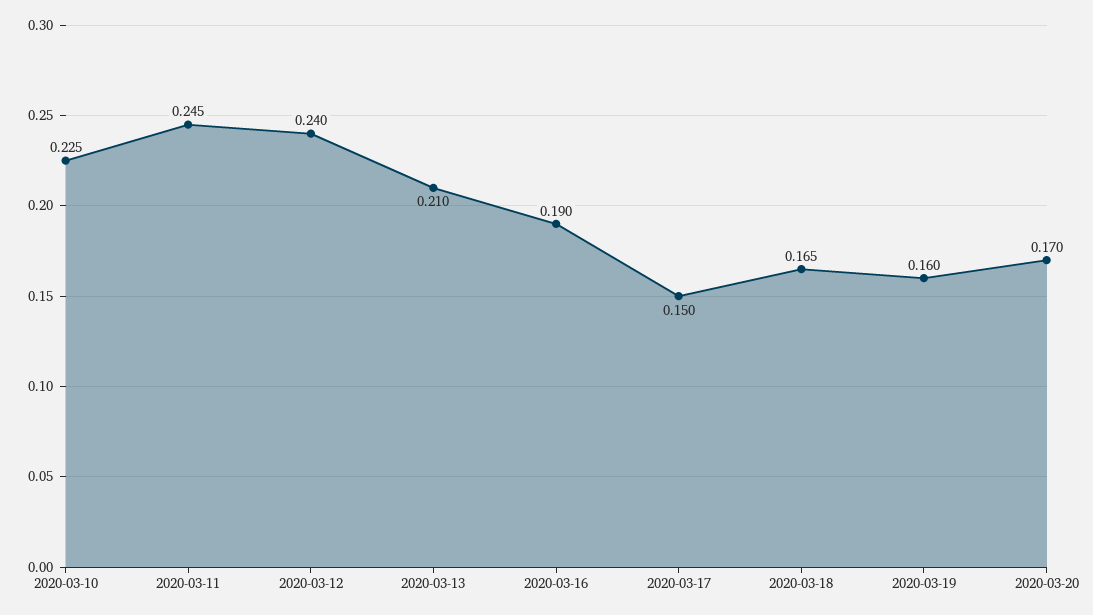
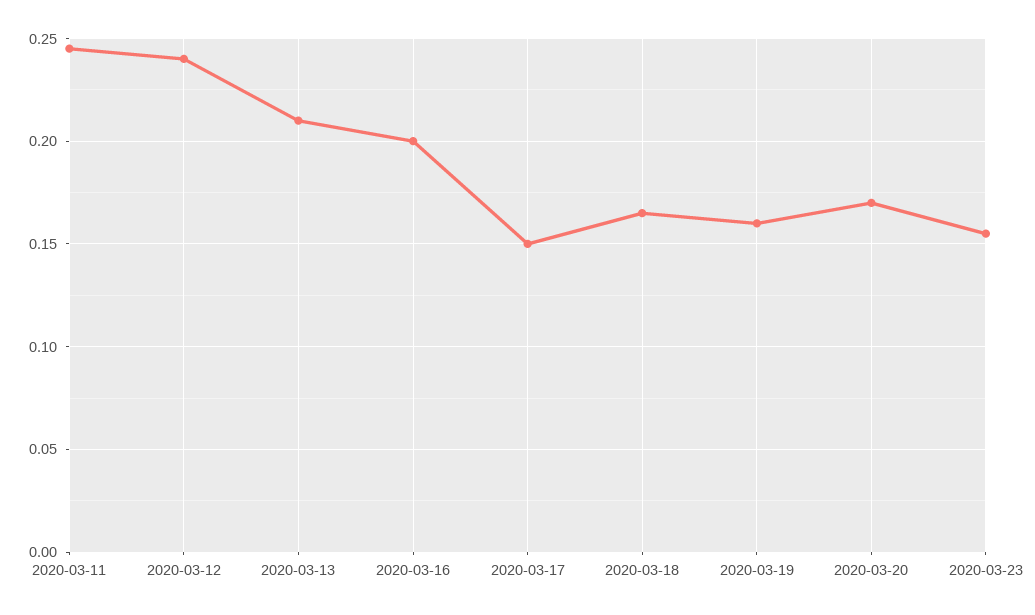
2020-03-10: 0.225 -> none
2020-03-16: 0.19 -> 0.2
2020-03-23: none -> 0.155

